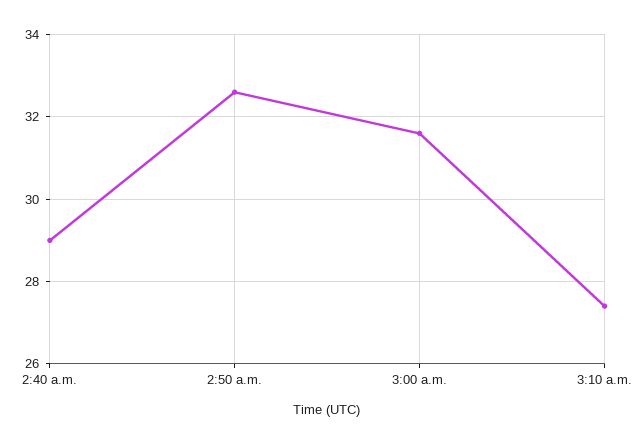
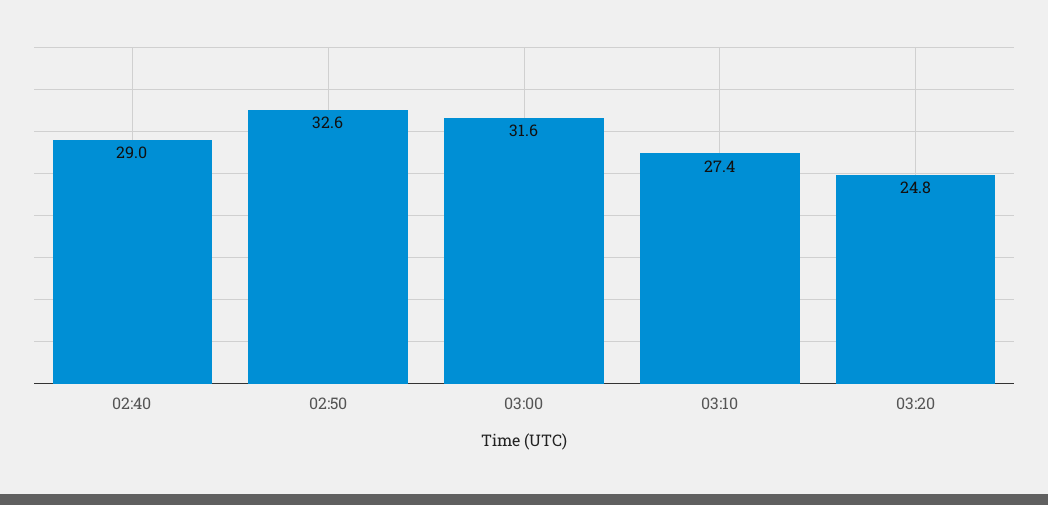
03:20: none -> 24.8

